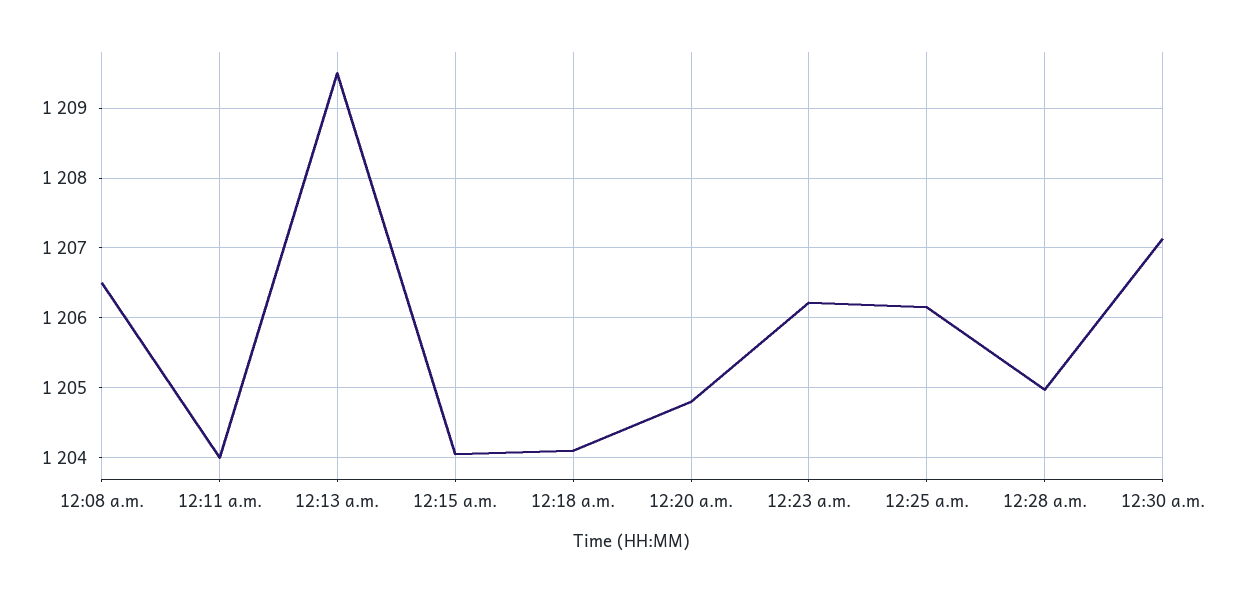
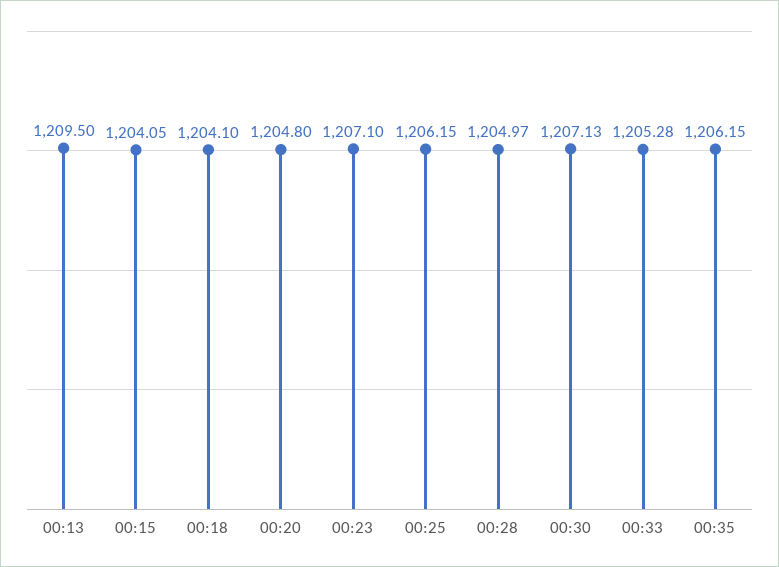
12:08 a.m.: 1206.5 -> none
12:11 a.m.: 1204 -> none
12:23 a.m.: 1206.2 -> 1207.1
00:33: none -> 1205.28
00:35: none -> 1206.15

